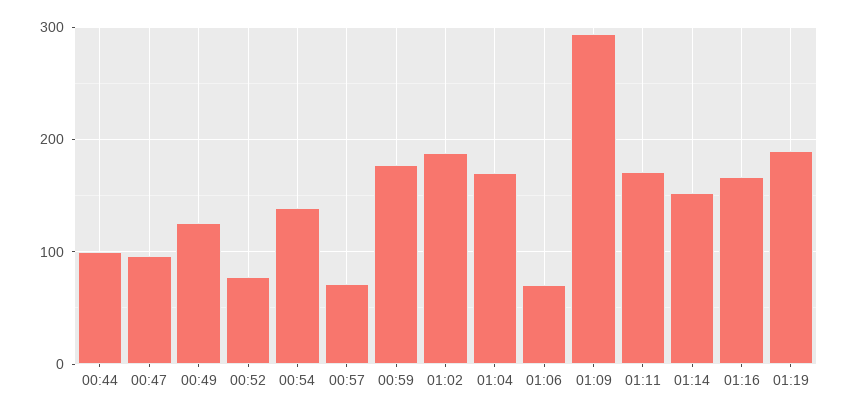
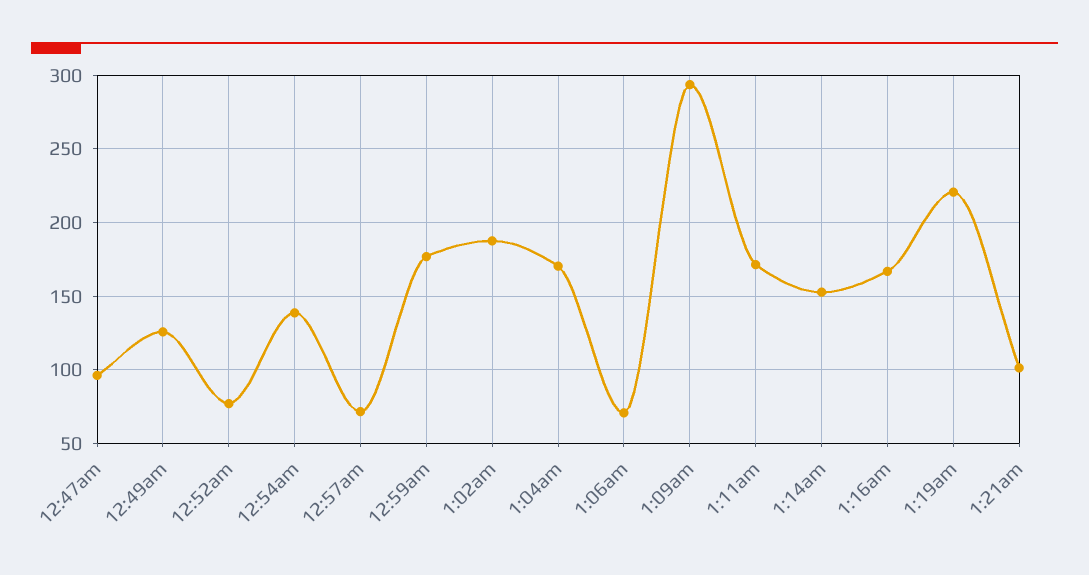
00:44: 100 -> none
01:19: 190 -> 220
1:21am: none -> 100

